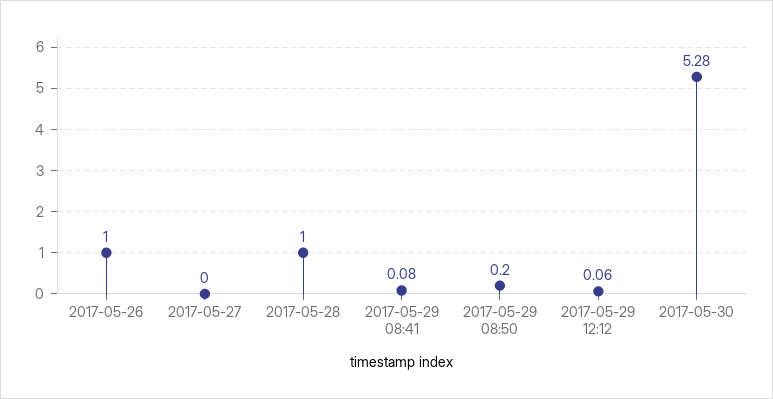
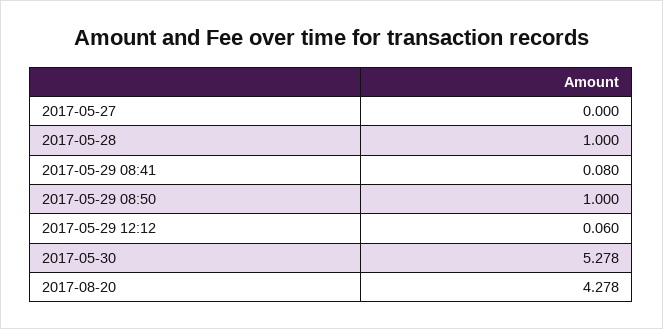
2017-05-26: 1 -> none
2017-05-29 08:50: 0.2 -> 1
2017-08-20: none -> 4.278

